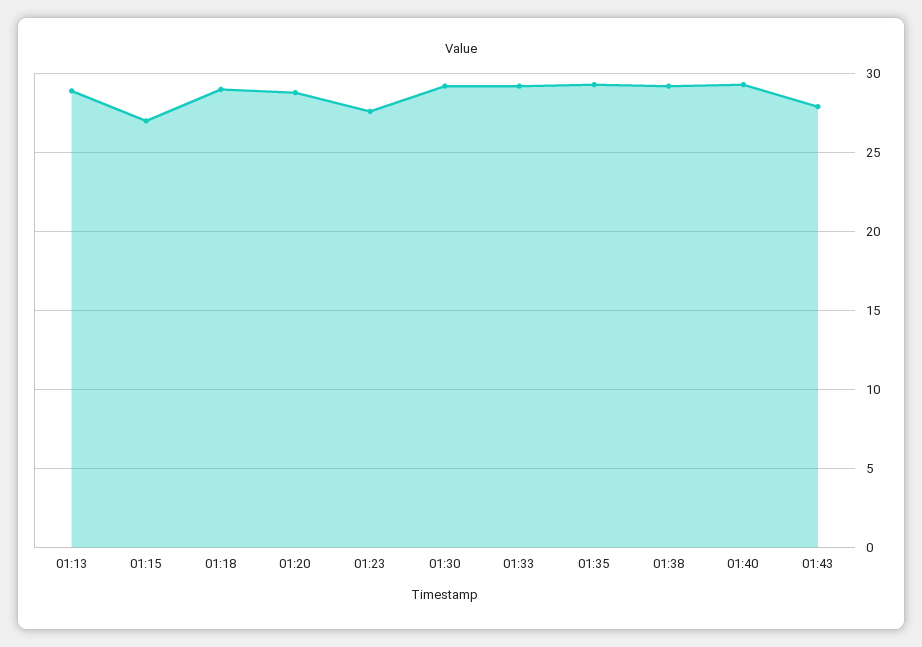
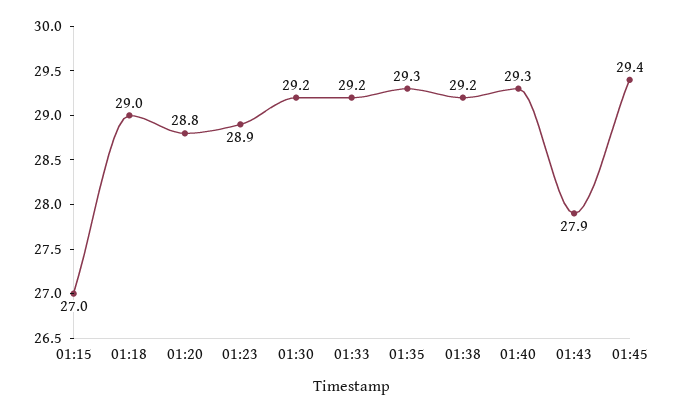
01:13: 29 -> none
01:23: 27.5 -> 28.9
01:45: none -> 29.4

